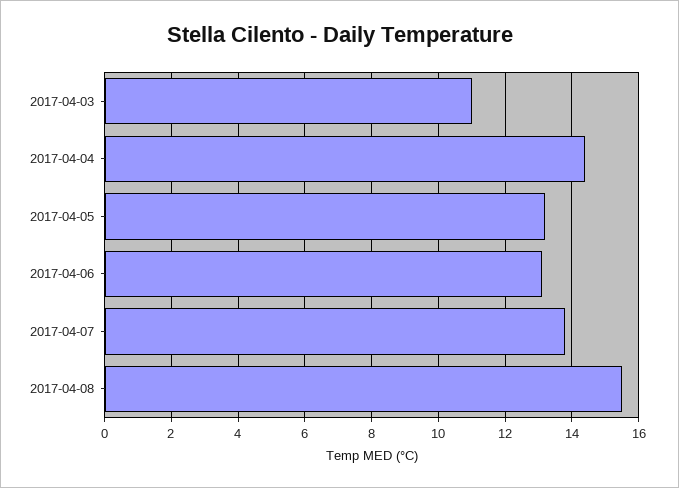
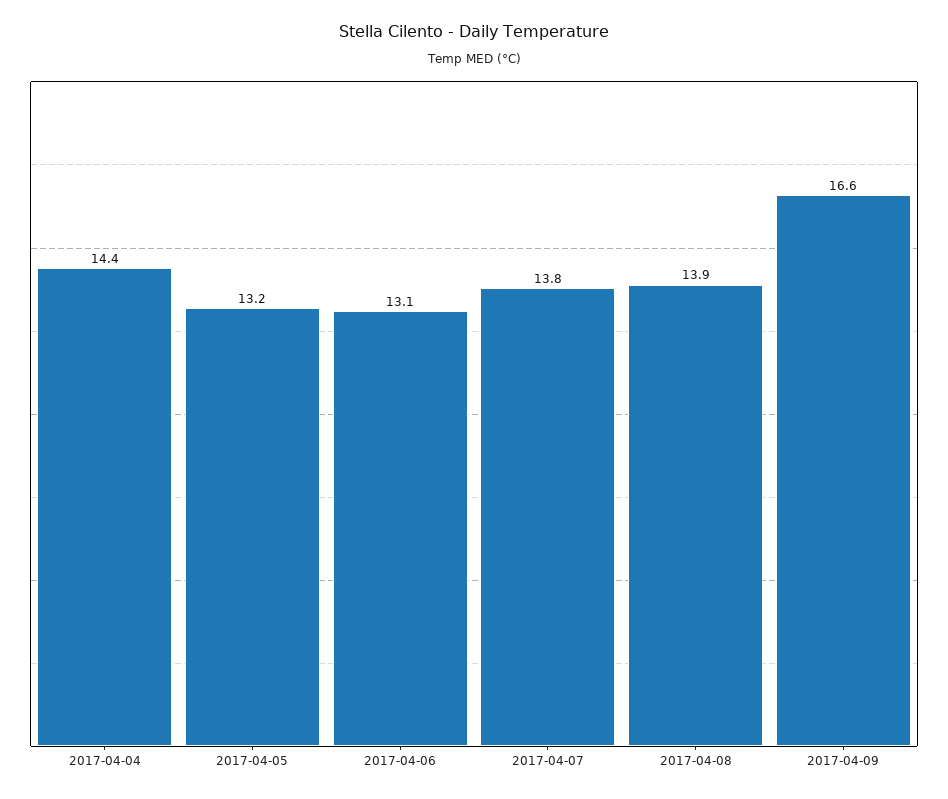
2017-04-03: 11 -> none
2017-04-08: 15.5 -> 13.9
2017-04-09: none -> 16.6

